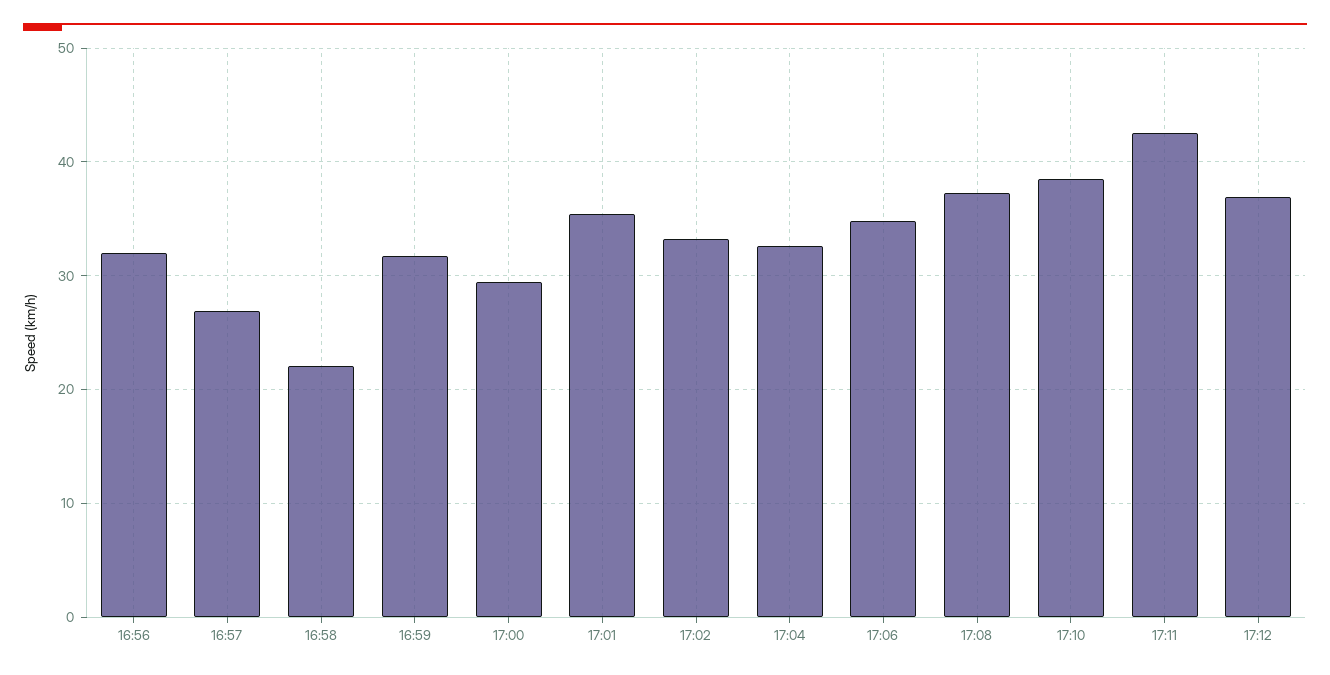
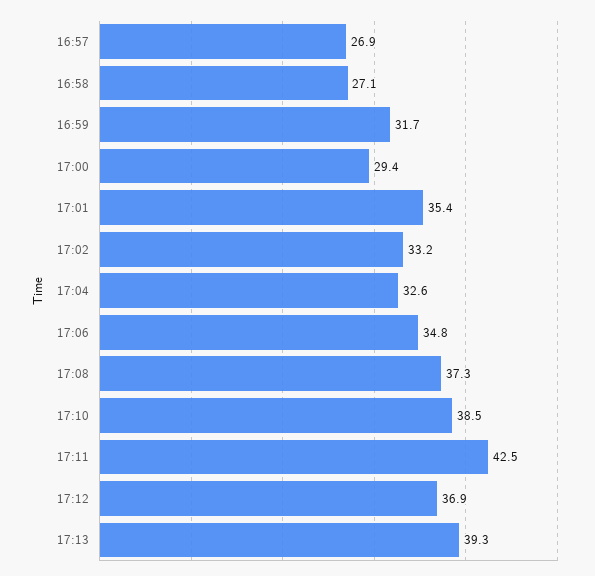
16:56: 32 -> none
16:58: 22 -> 27.1
17:13: none -> 39.3

